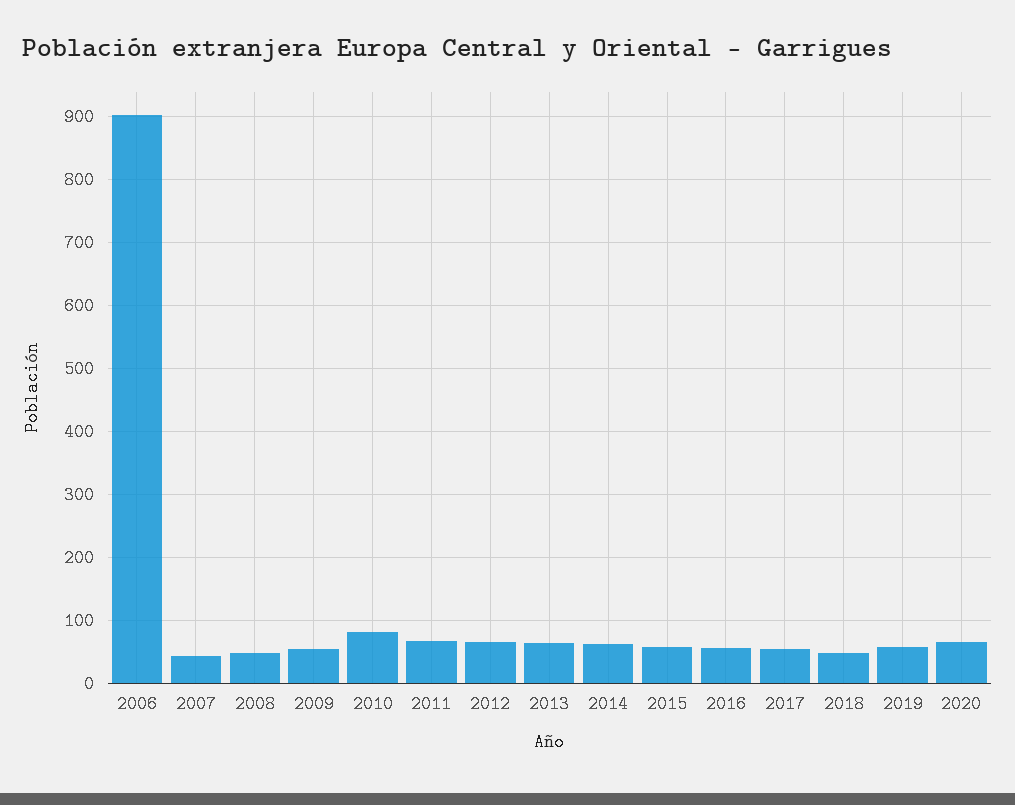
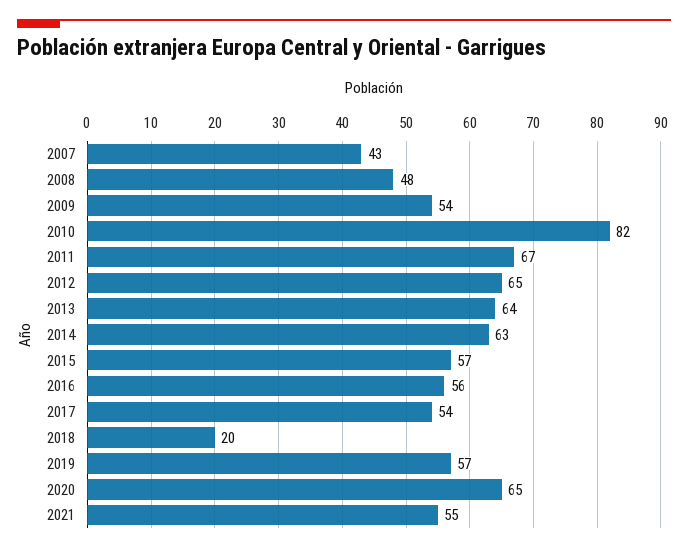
2006: 900 -> none
2018: 50 -> 20
2021: none -> 55

